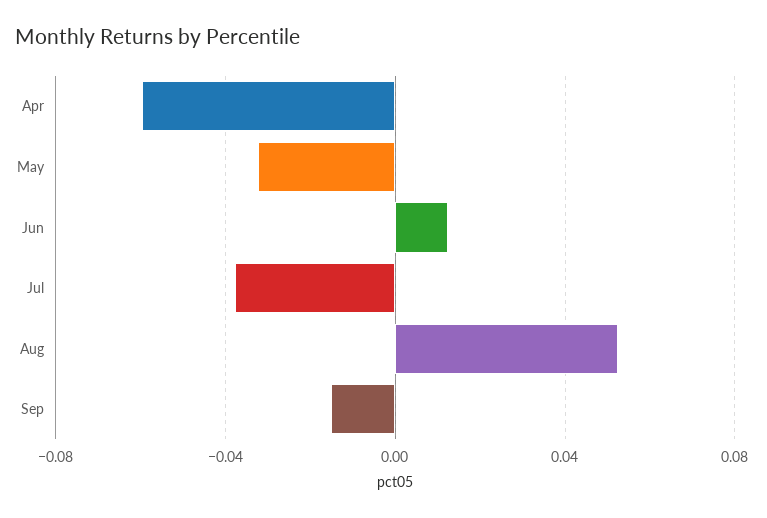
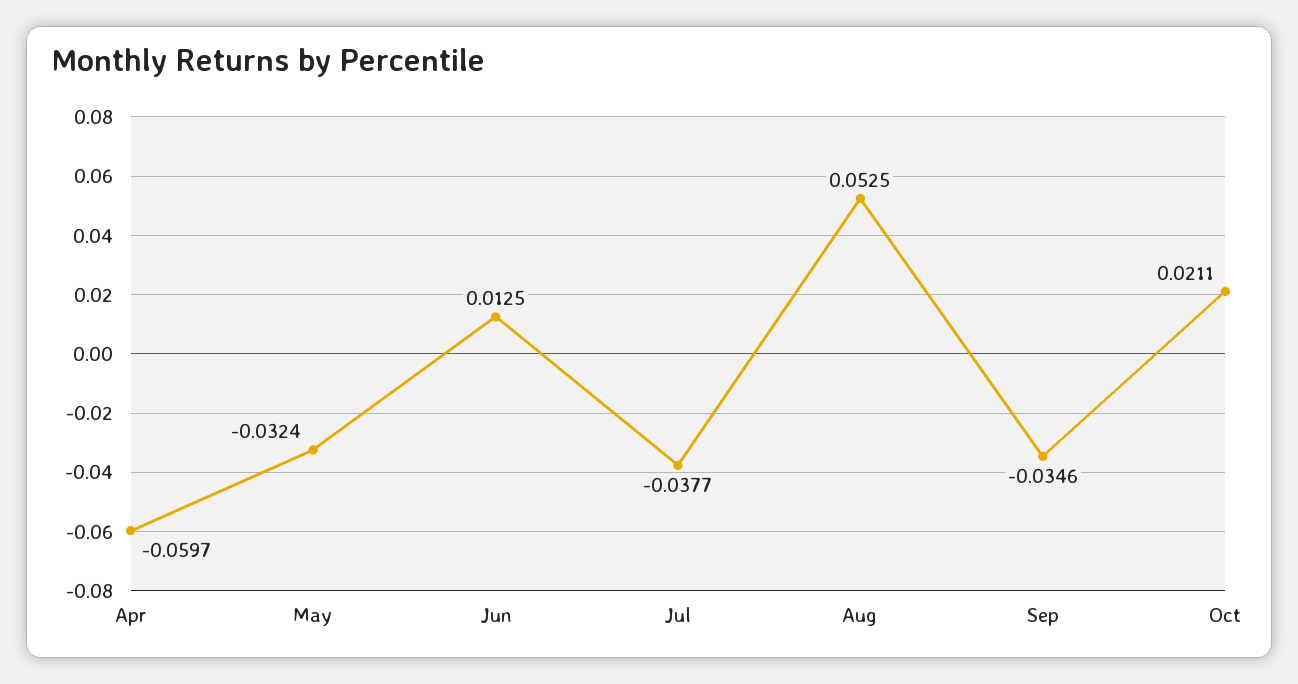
Sep: -0.015 -> -0.0346
Oct: none -> 0.0211

